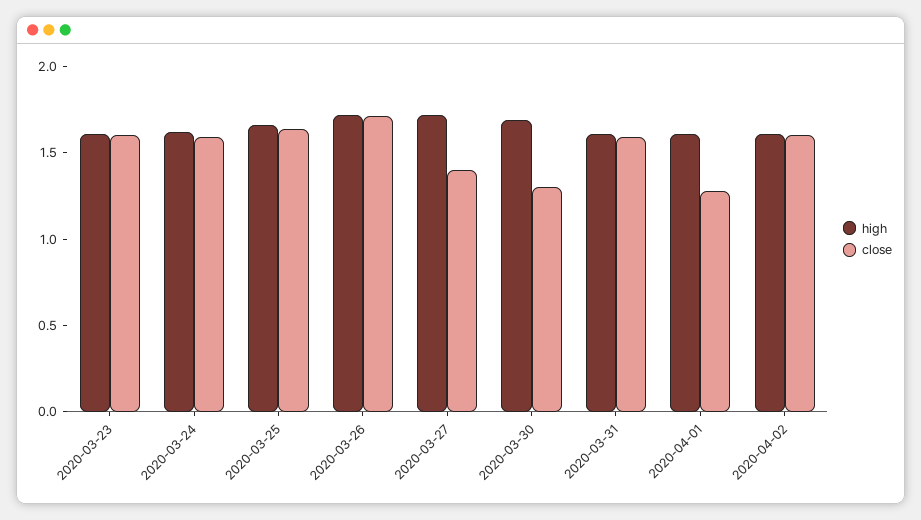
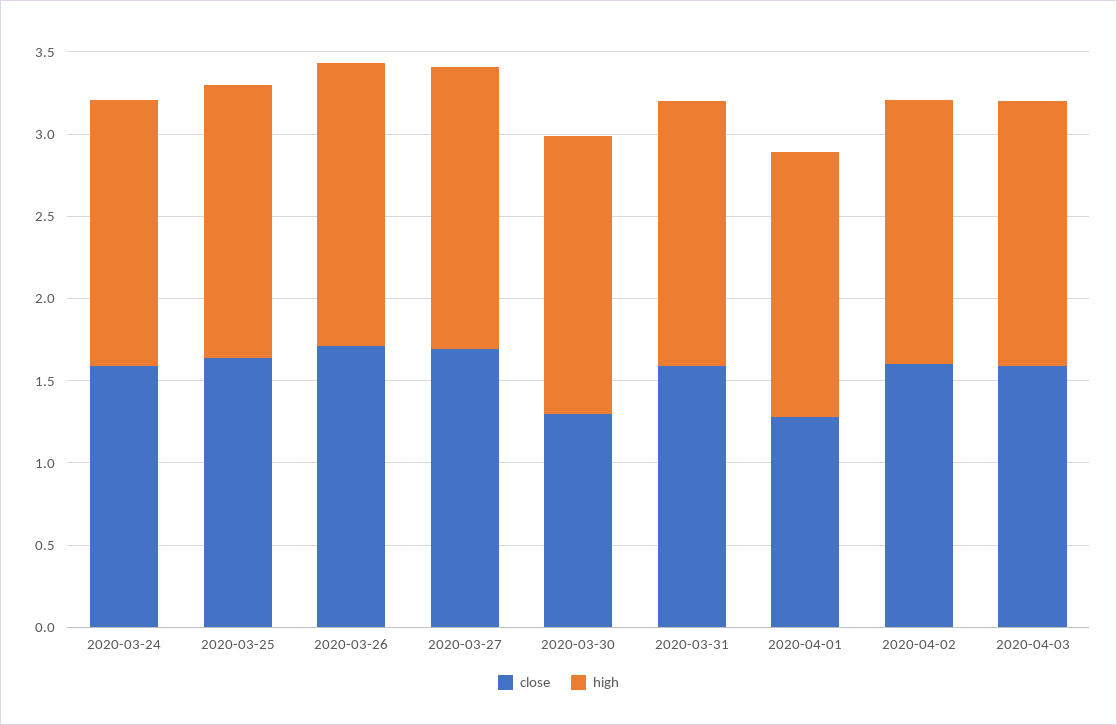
high, 2020-03-23: 1.6 -> none
close, 2020-03-23: 1.6 -> none
close, 2020-03-27: 1.4 -> 1.7
close, 2020-04-03: none -> 1.6
high, 2020-04-03: none -> 1.6

